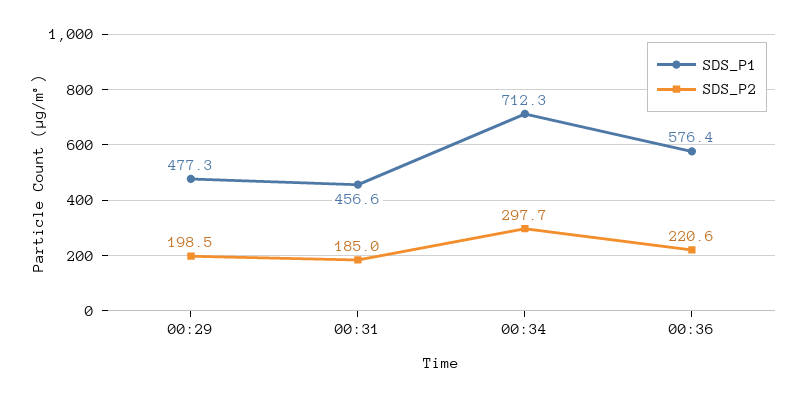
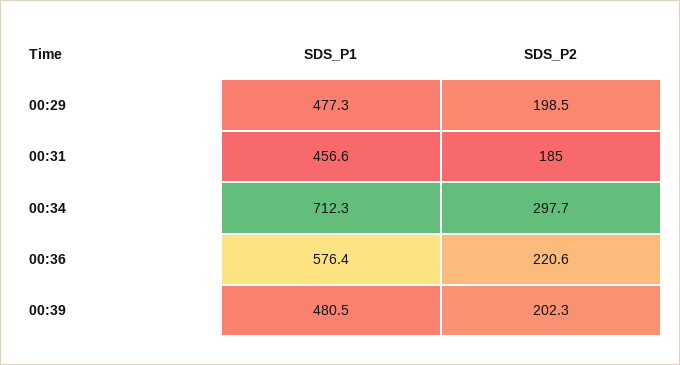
SDS_P1, 00:39: none -> 480.5
SDS_P2, 00:39: none -> 202.3

